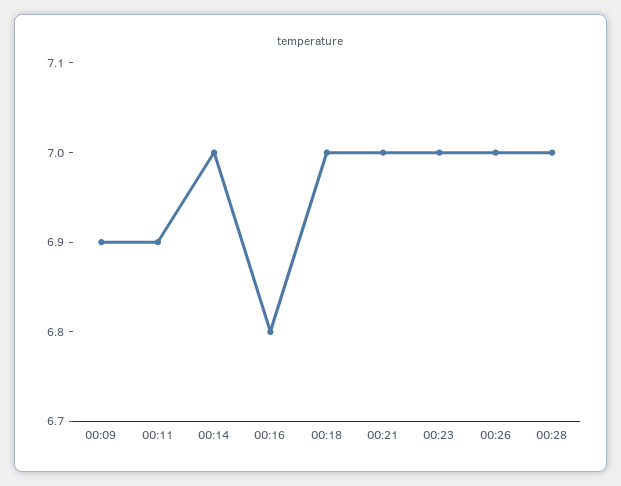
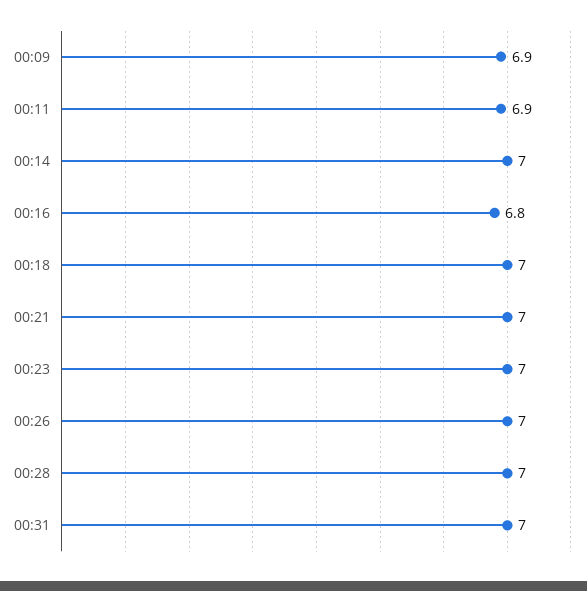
00:31: none -> 7

